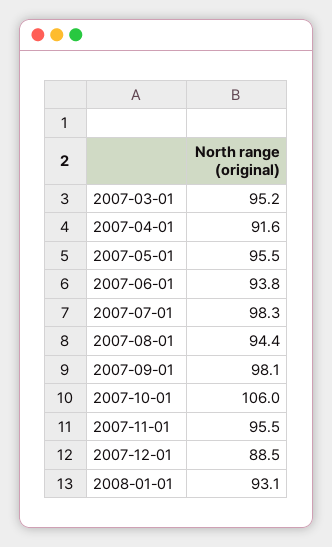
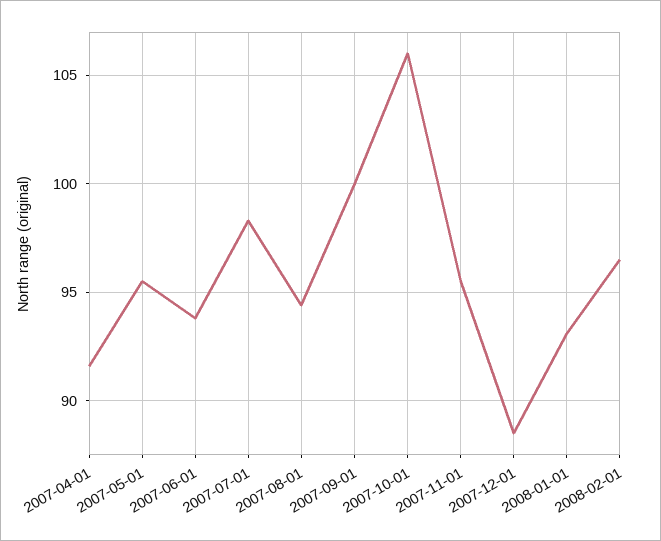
2007-03-01: 95.2 -> none
2007-09-01: 98.1 -> 100
2008-02-01: none -> 96.5

